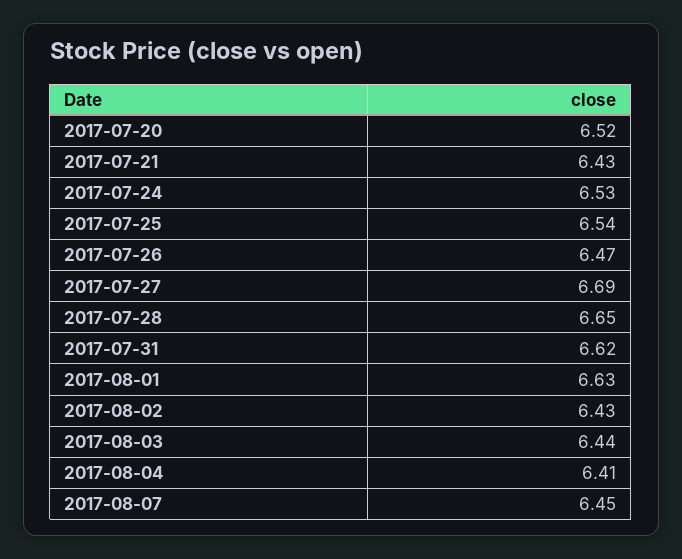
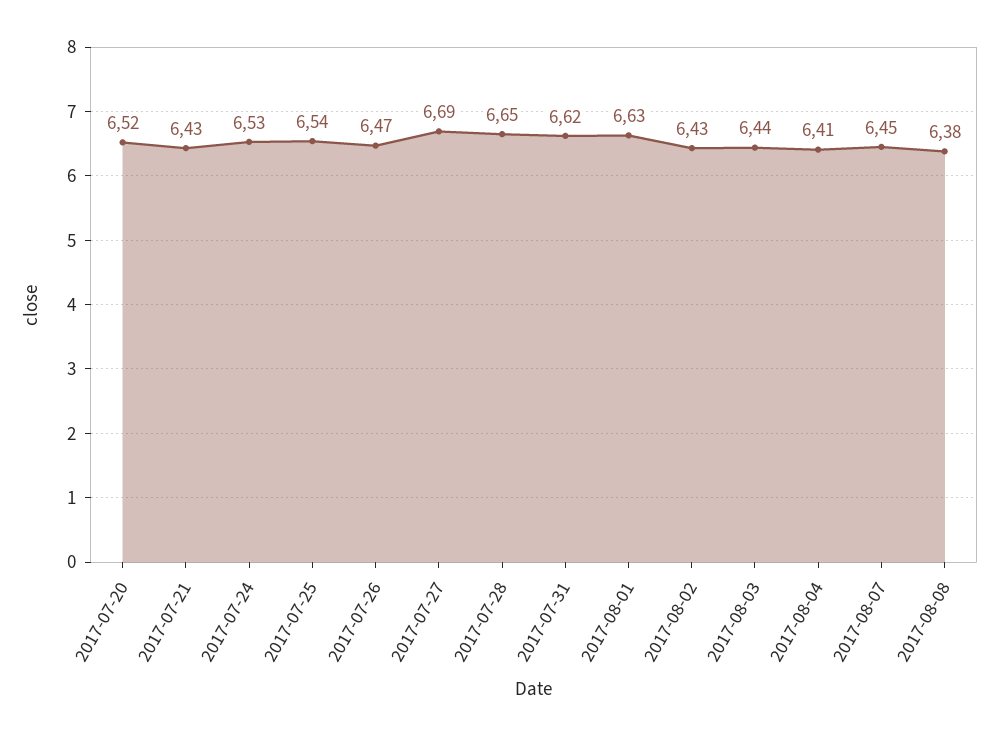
2017-08-08: none -> 6.38

